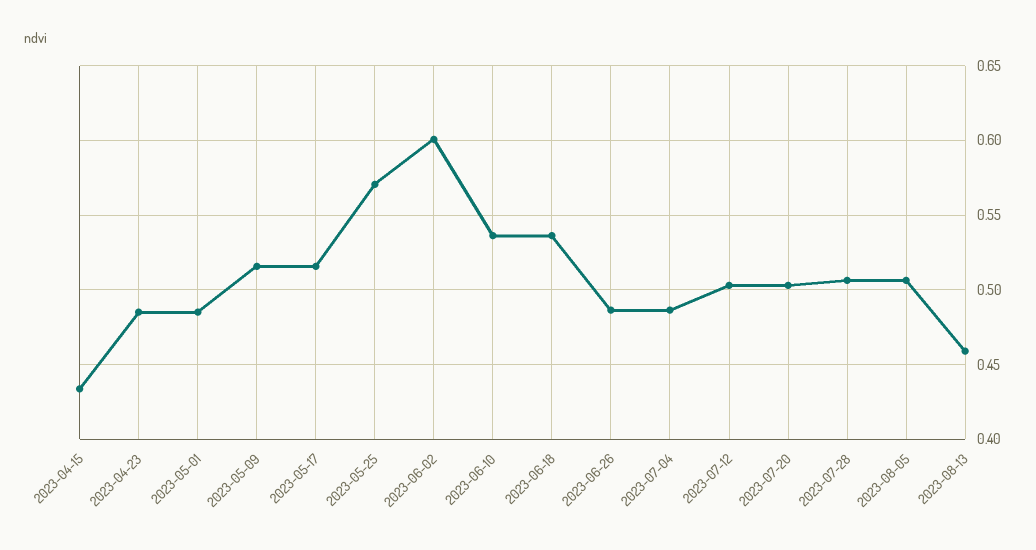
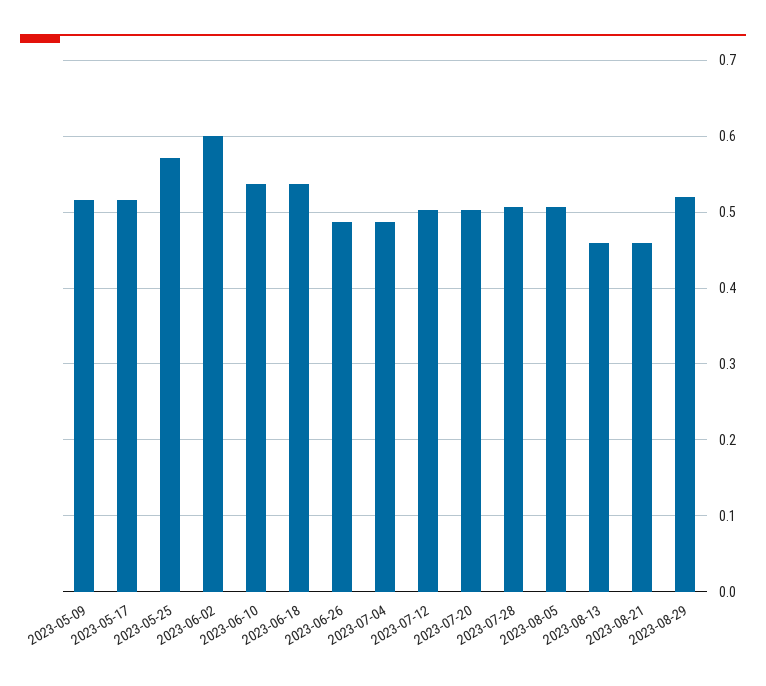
2023-04-15: 0.435 -> none
2023-04-23: 0.485 -> none
2023-05-01: 0.485 -> none
2023-08-21: none -> 0.46
2023-08-29: none -> 0.52

